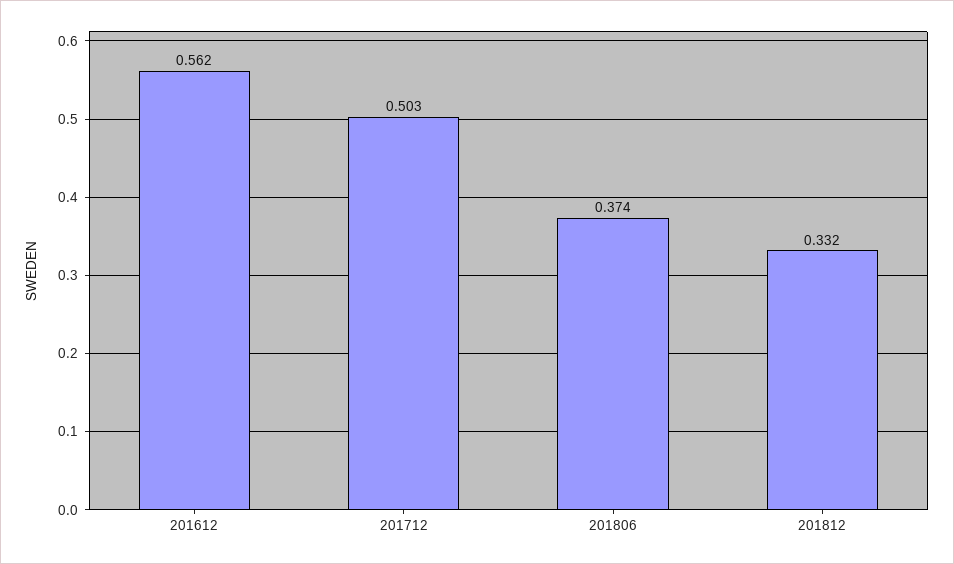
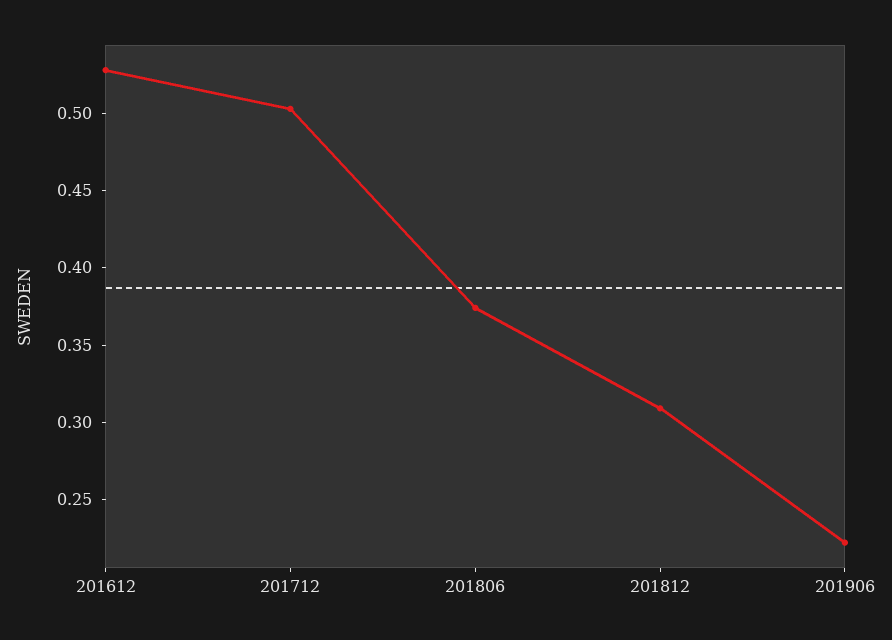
201612: 0.562 -> 0.53
201812: 0.332 -> 0.31
201906: none -> 0.22

